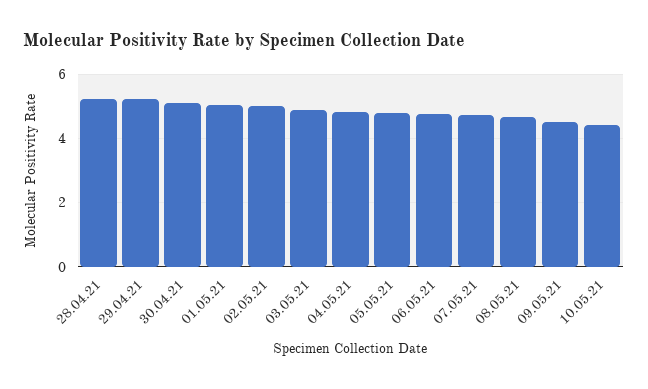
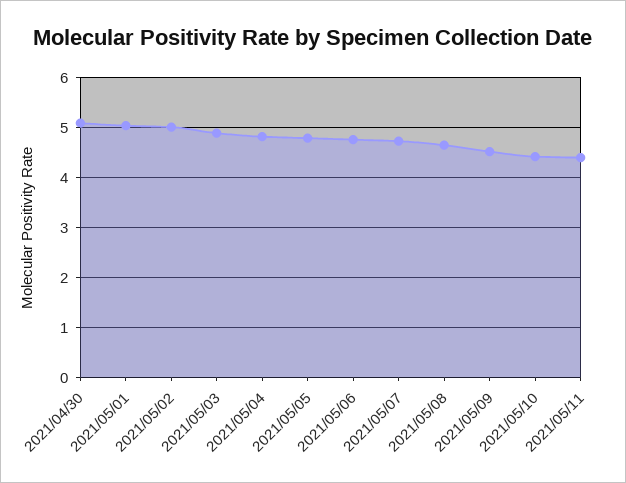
28.04.21: 5.2 -> none
29.04.21: 5.2 -> none
2021/05/11: none -> 4.4

